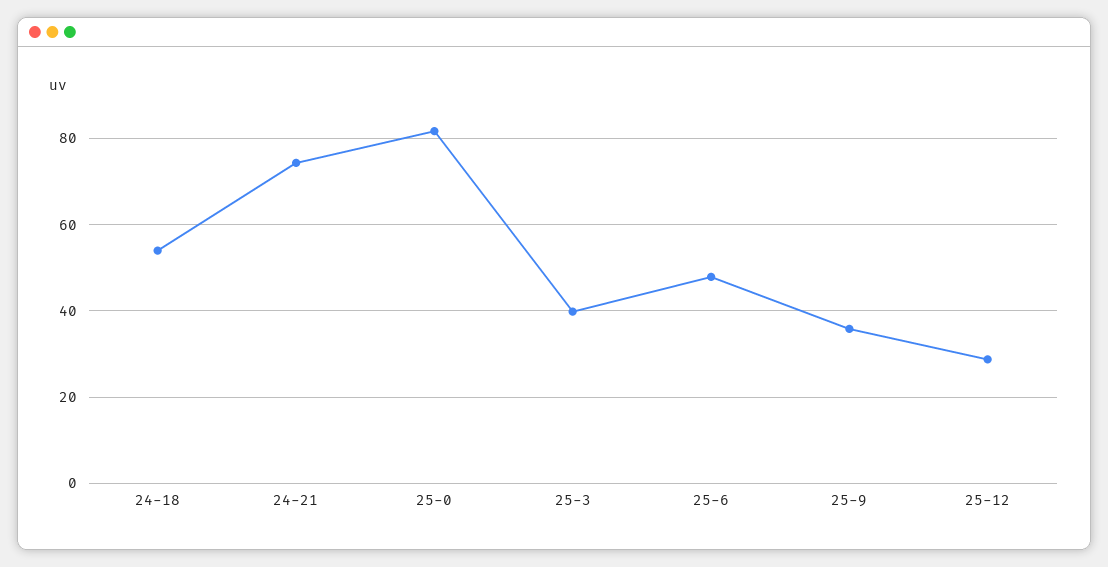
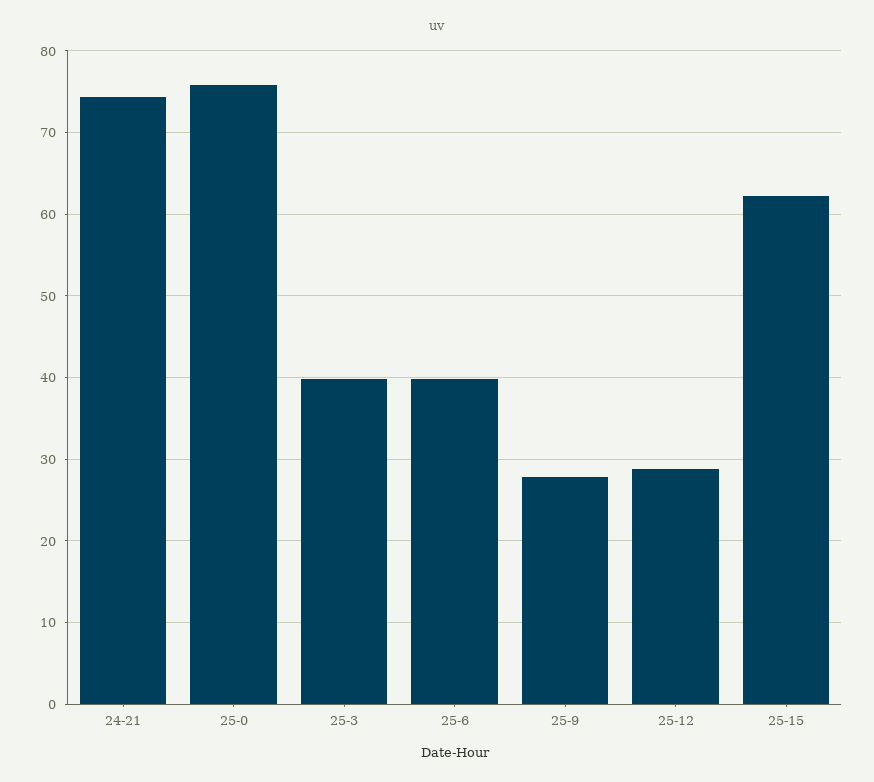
24-18: 54 -> none
25-0: 82 -> 76
25-6: 48 -> 40
25-9: 36 -> 28
25-15: none -> 62

